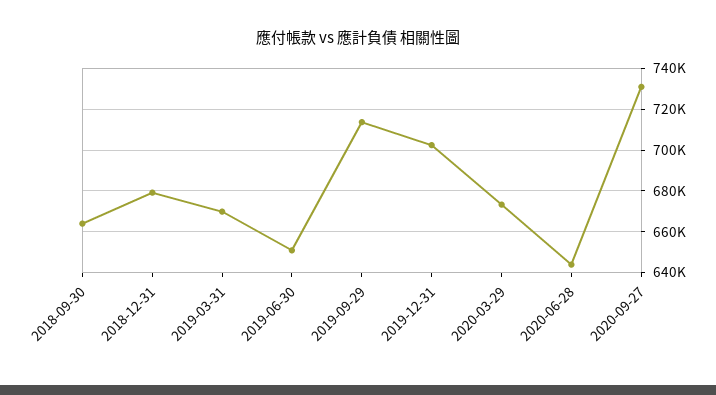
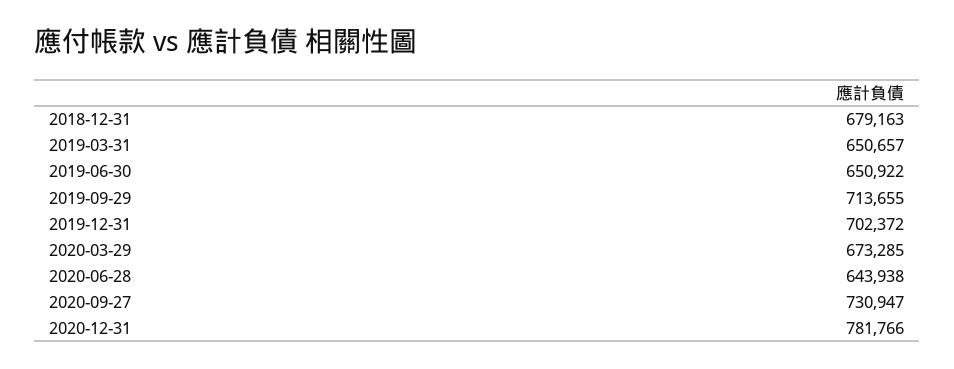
2018-09-30: 665000 -> none
2019-03-31: 670000 -> 650657
2020-12-31: none -> 781766

